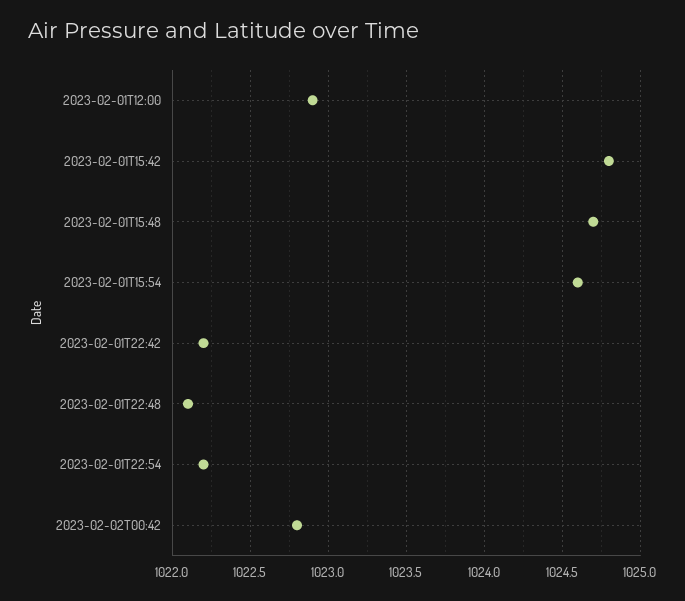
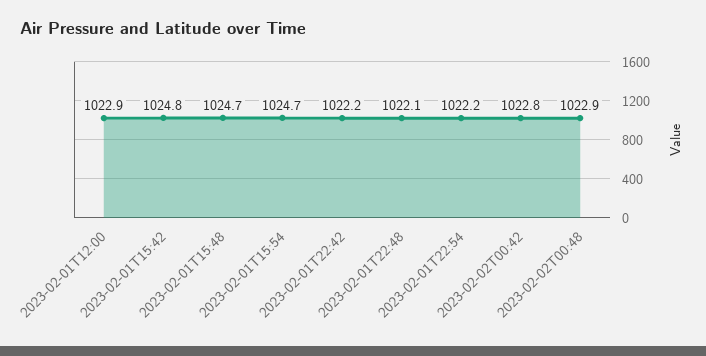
2023-02-01T15:54: 1024.6 -> 1024.7
2023-02-02T00:48: none -> 1022.9

